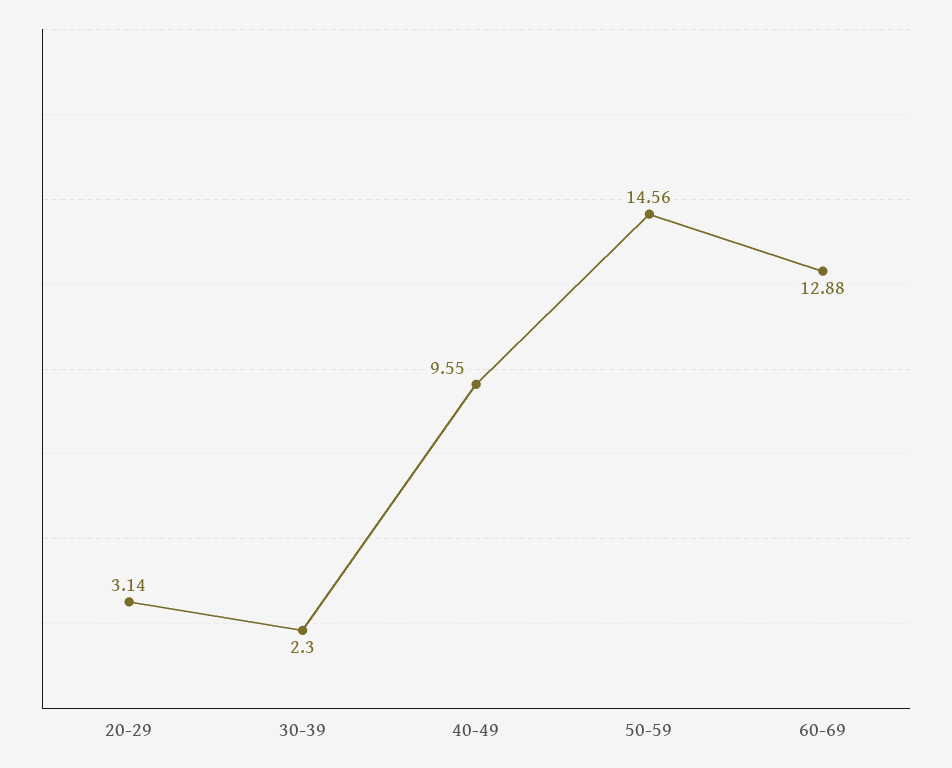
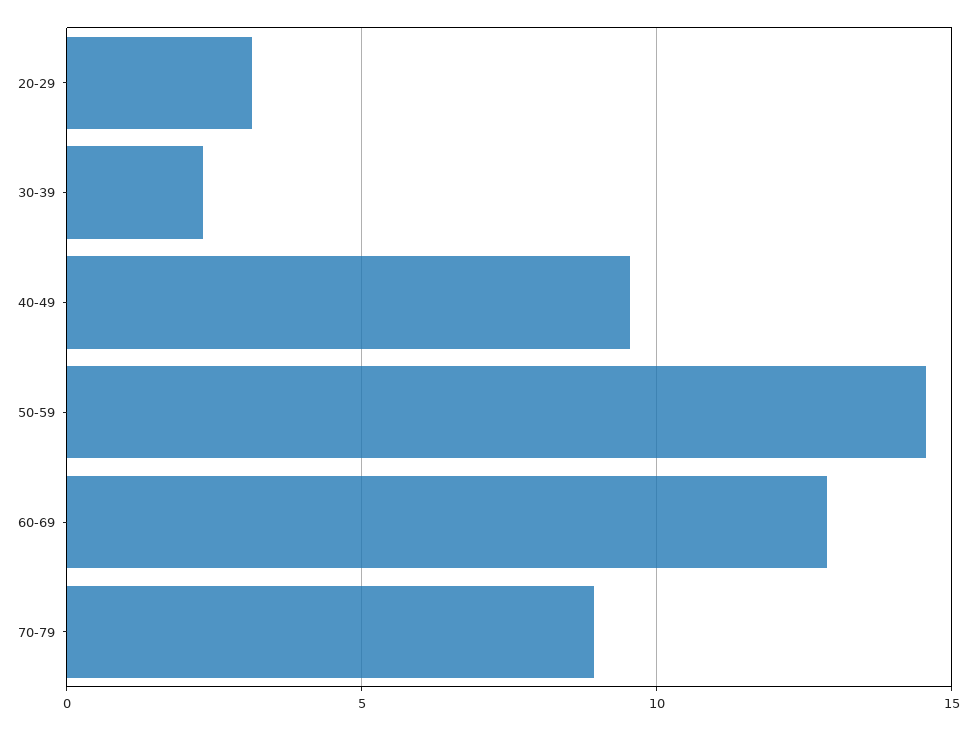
70-79: none -> 9

